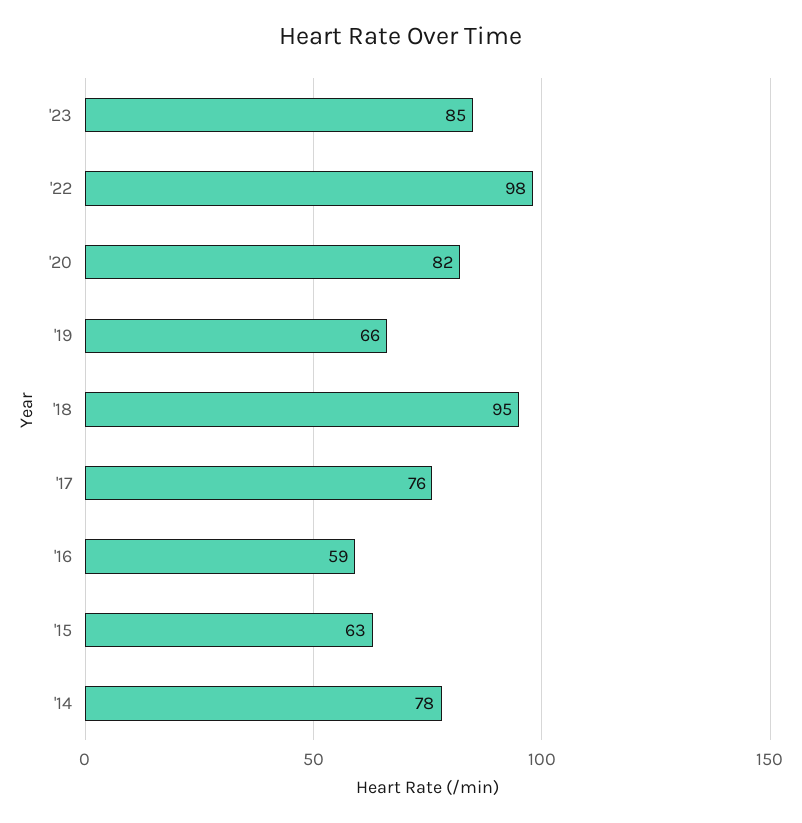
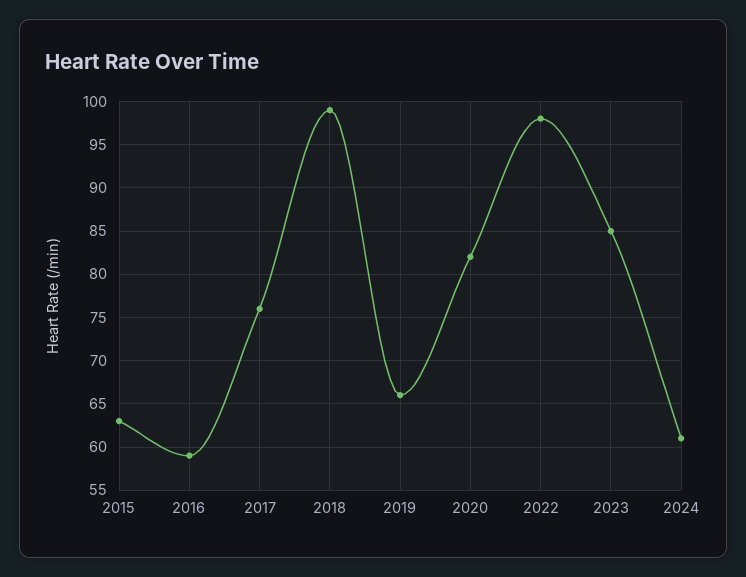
'18: 95 -> 99
'14: 78 -> none
2024: none -> 61

